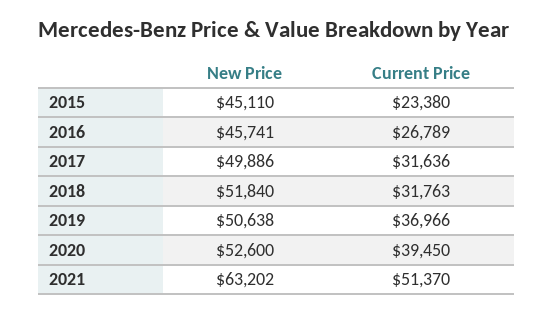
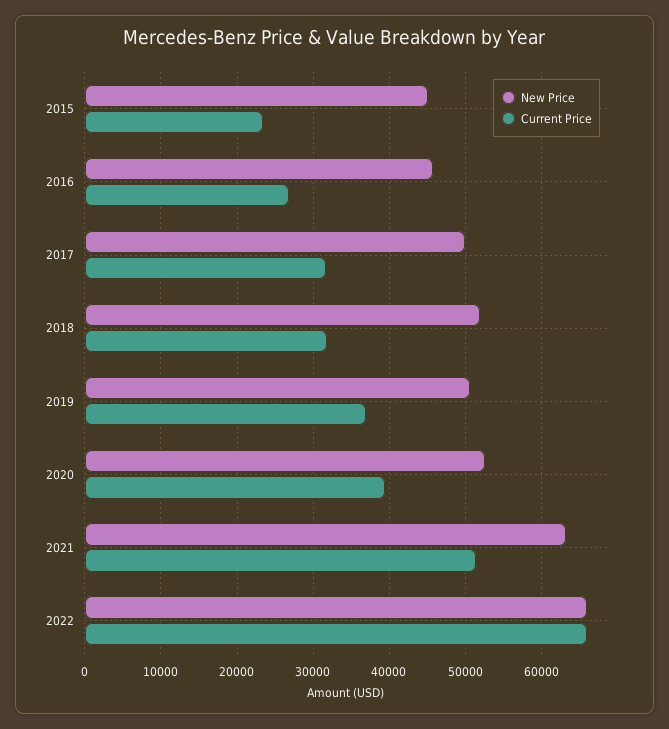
New Price, 2022: none -> 66000
Current Price, 2022: none -> 66000

